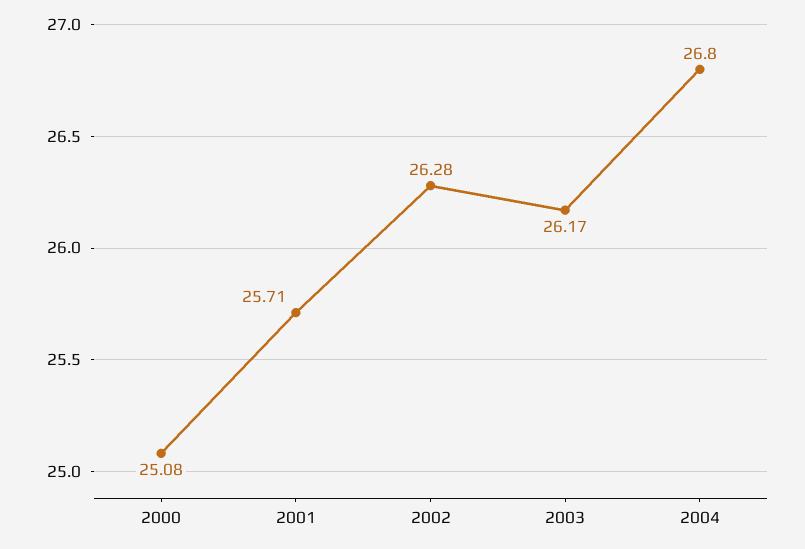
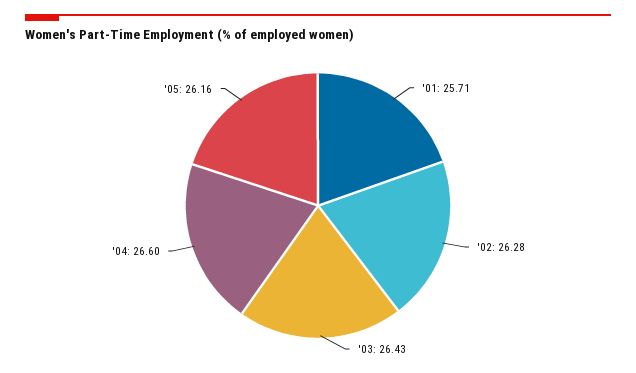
2000: 25.08 -> none
2003: 26.17 -> 26.43
2004: 26.8 -> 26.6
'05: none -> 26.16

